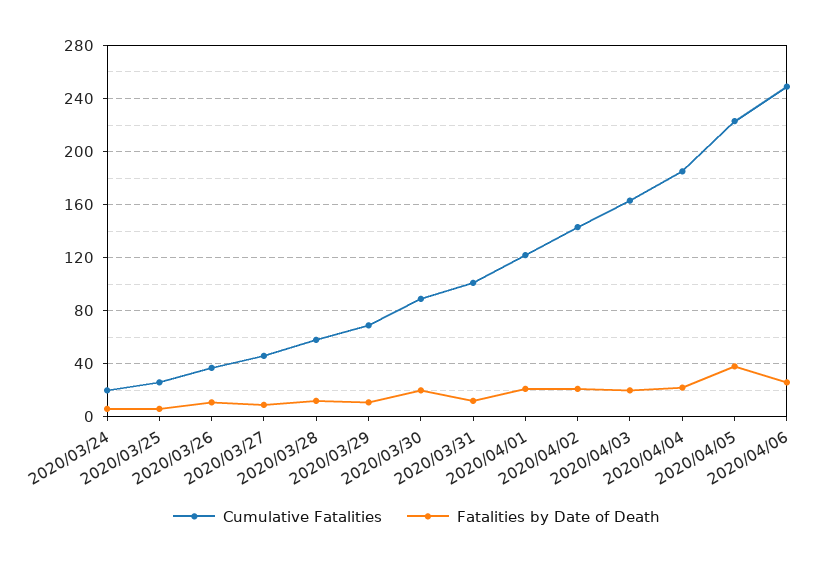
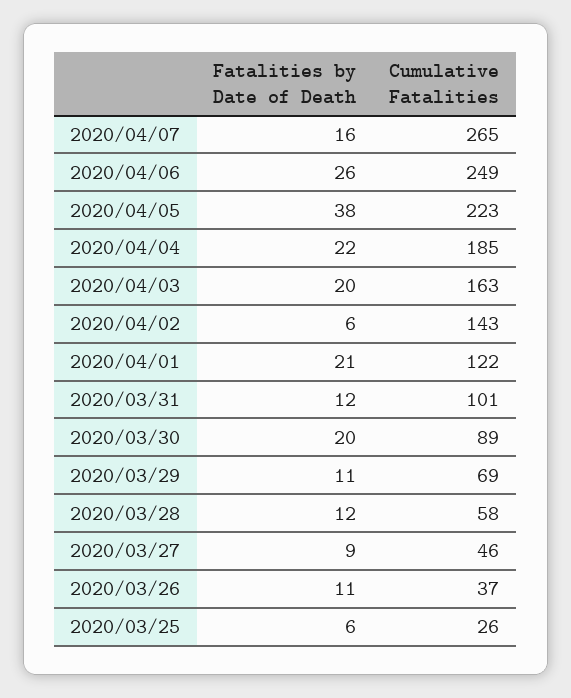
Cumulative Fatalities, 2020/03/24: 20 -> none
Fatalities by Date of Death, 2020/03/24: 5 -> none
Fatalities by Date of Death, 2020/04/02: 20 -> 6
Fatalities by Date of Death, 2020/04/07: none -> 16
Cumulative Fatalities, 2020/04/07: none -> 265

